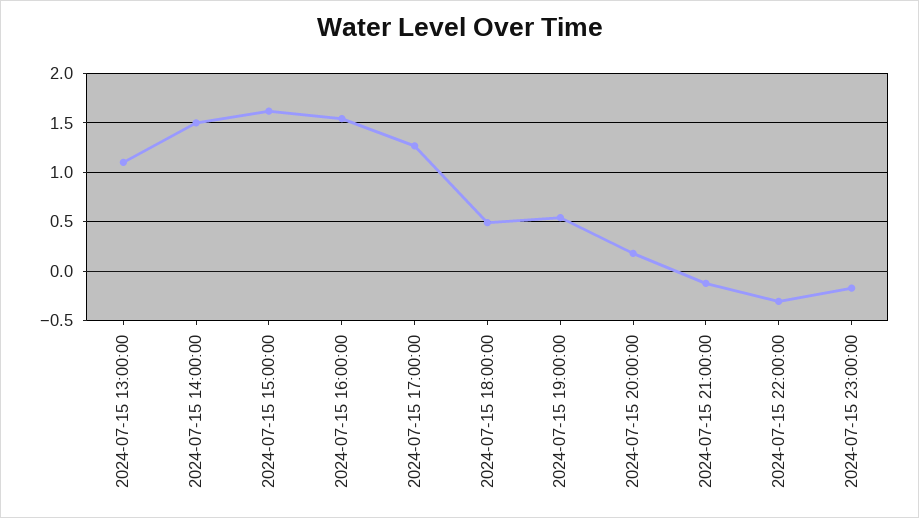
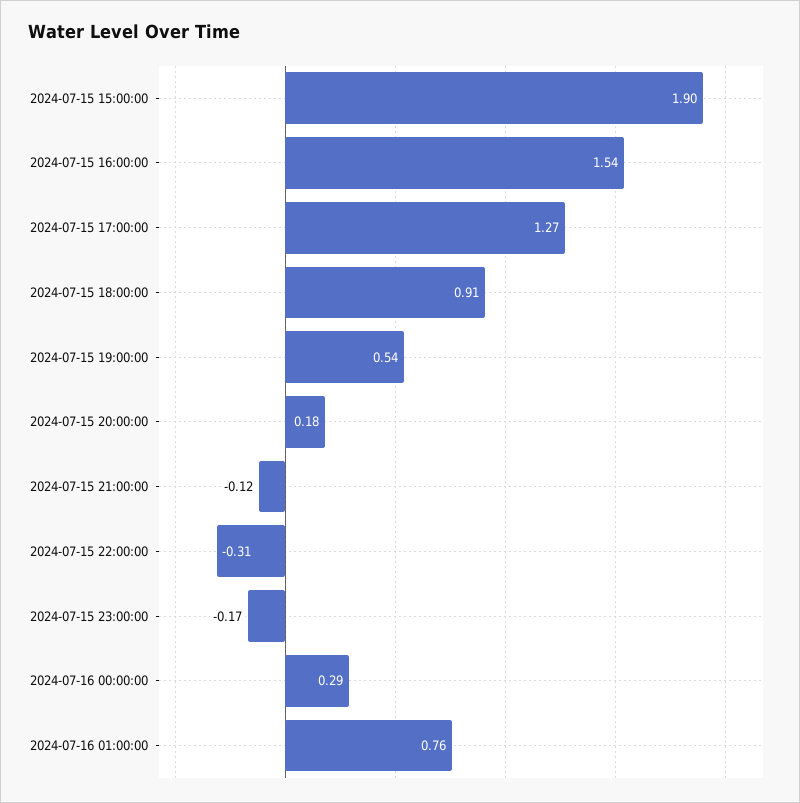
2024-07-15 13:00:00: 1.1 -> none
2024-07-15 14:00:00: 1.5 -> none
2024-07-15 15:00:00: 1.6 -> 1.9
2024-07-15 18:00:00: 0.5 -> 0.91
2024-07-16 00:00:00: none -> 0.29
2024-07-16 01:00:00: none -> 0.76

